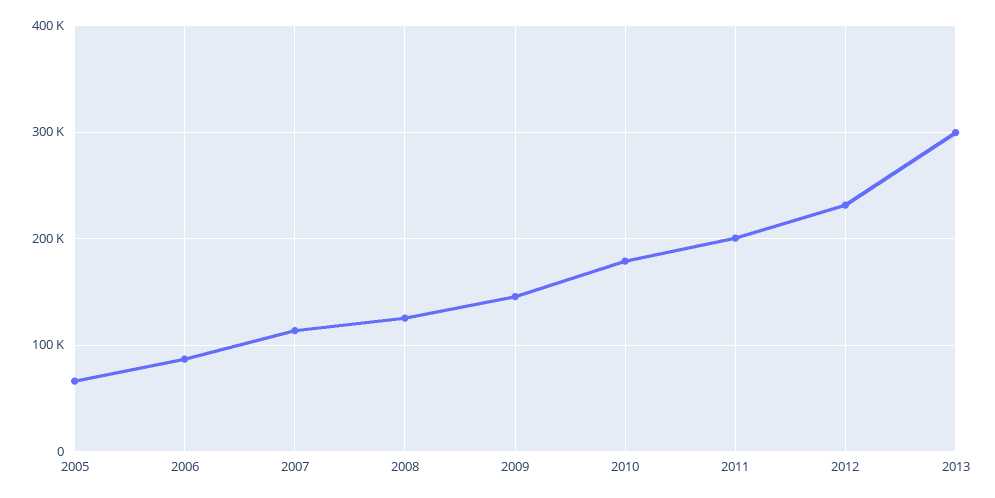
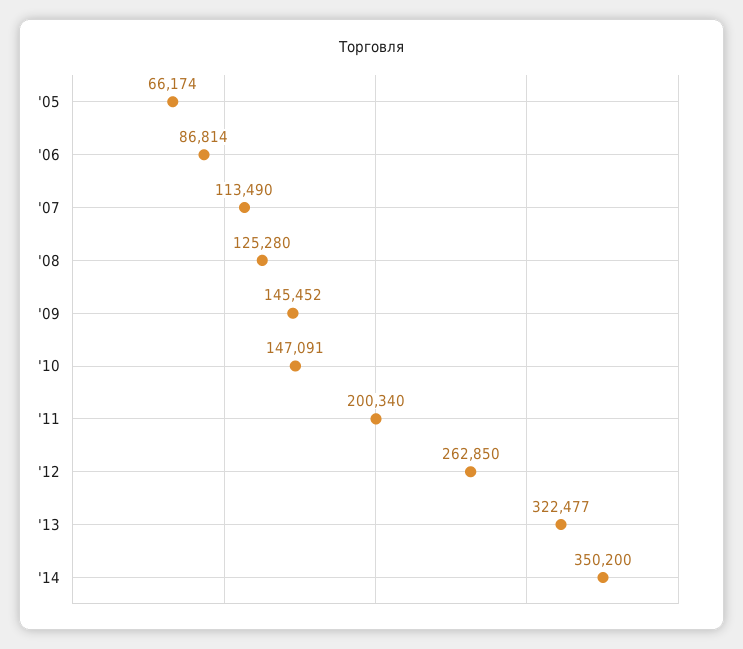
2010: 180000 -> 147091
2012: 230000 -> 262850
2013: 300000 -> 322477
'14: none -> 350200

